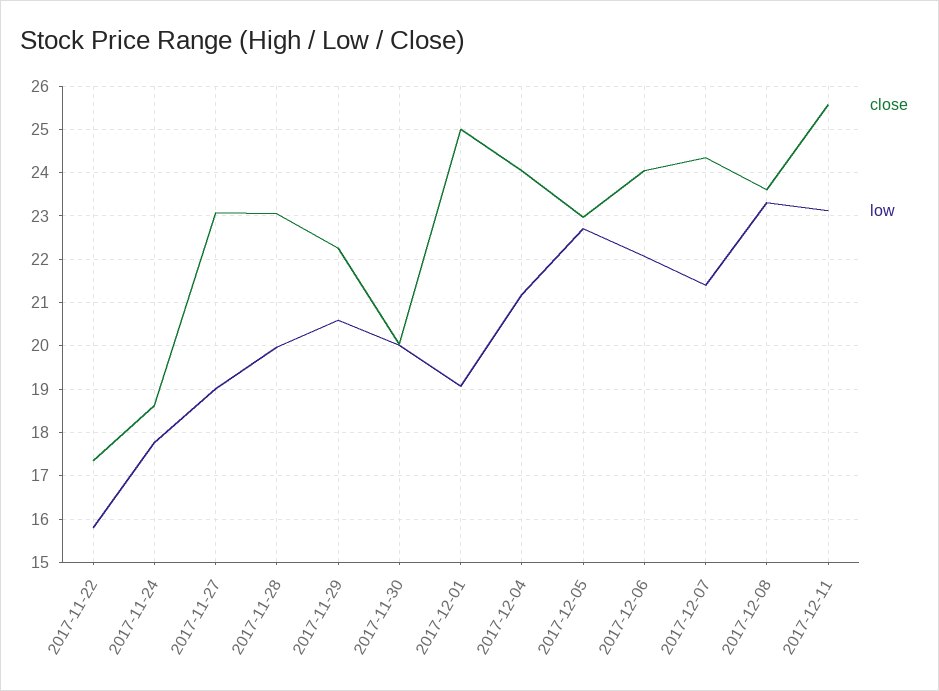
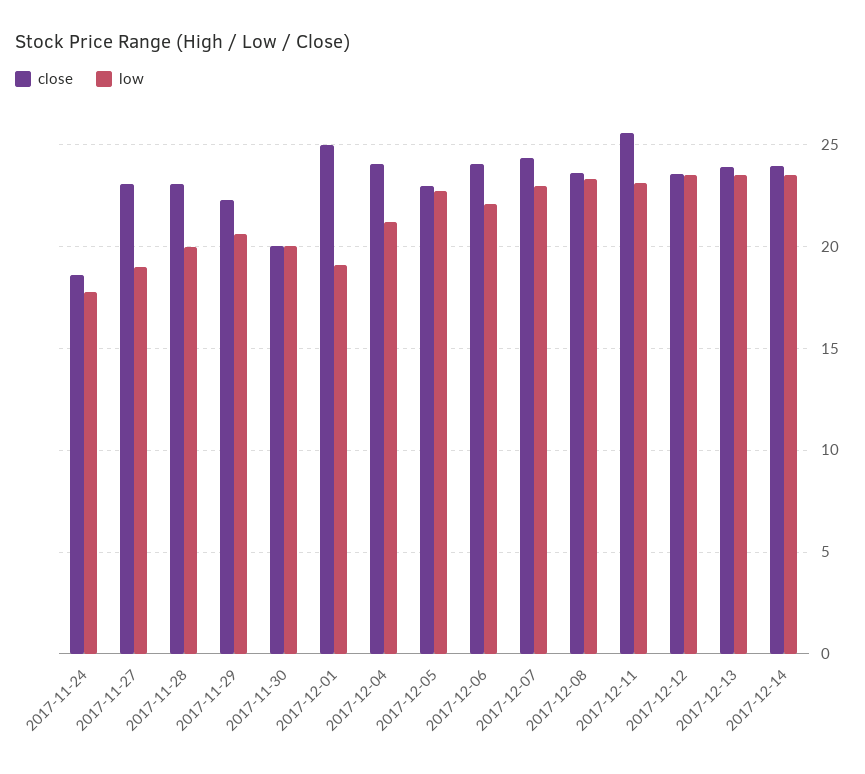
close, 2017-11-22: 17.4 -> none
low, 2017-11-22: 15.8 -> none
low, 2017-12-07: 21.4 -> 23
close, 2017-12-12: none -> 23.5
low, 2017-12-12: none -> 23.5
close, 2017-12-13: none -> 24
low, 2017-12-13: none -> 23.5
close, 2017-12-14: none -> 24
low, 2017-12-14: none -> 23.5

